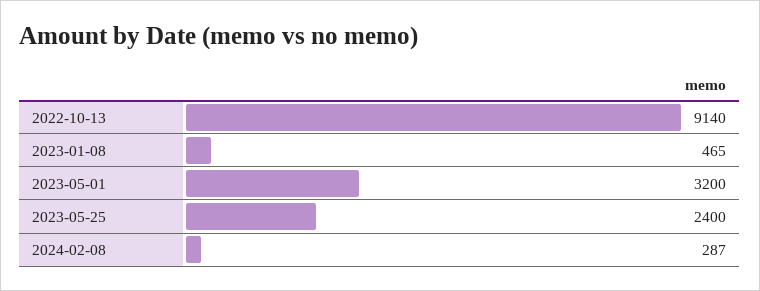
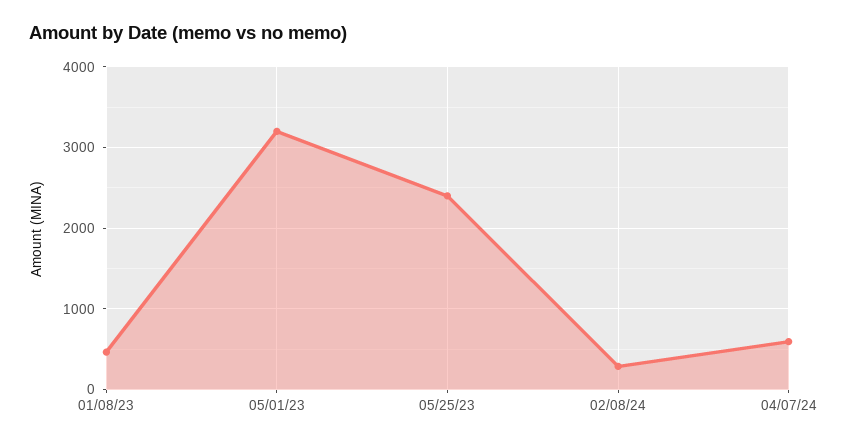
2022-10-13: 9140 -> none
04/07/24: none -> 600

